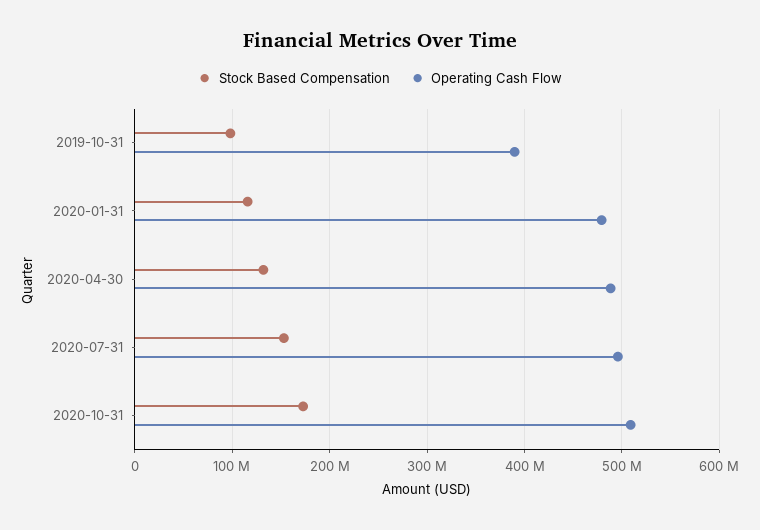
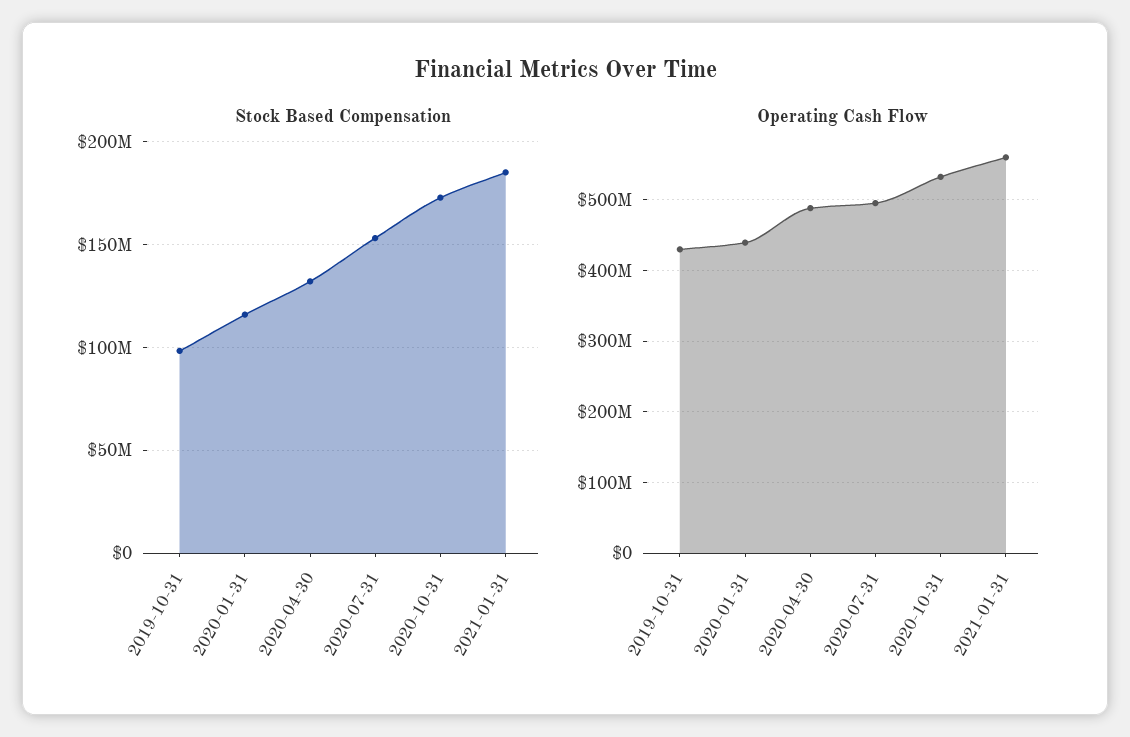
Operating Cash Flow, 2019-10-31: 390000000 -> 430000000
Operating Cash Flow, 2020-01-31: 480000000 -> 440000000
Operating Cash Flow, 2020-10-31: 510000000 -> 530000000
Stock Based Compensation, 2021-01-31: none -> 185000000
Operating Cash Flow, 2021-01-31: none -> 560000000

